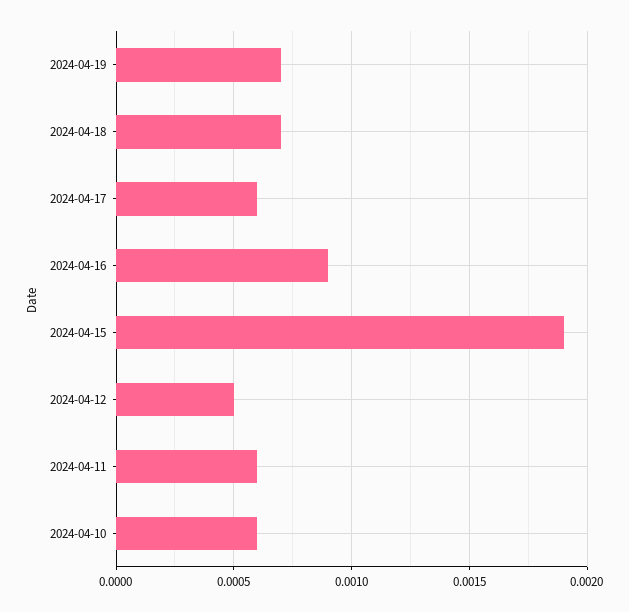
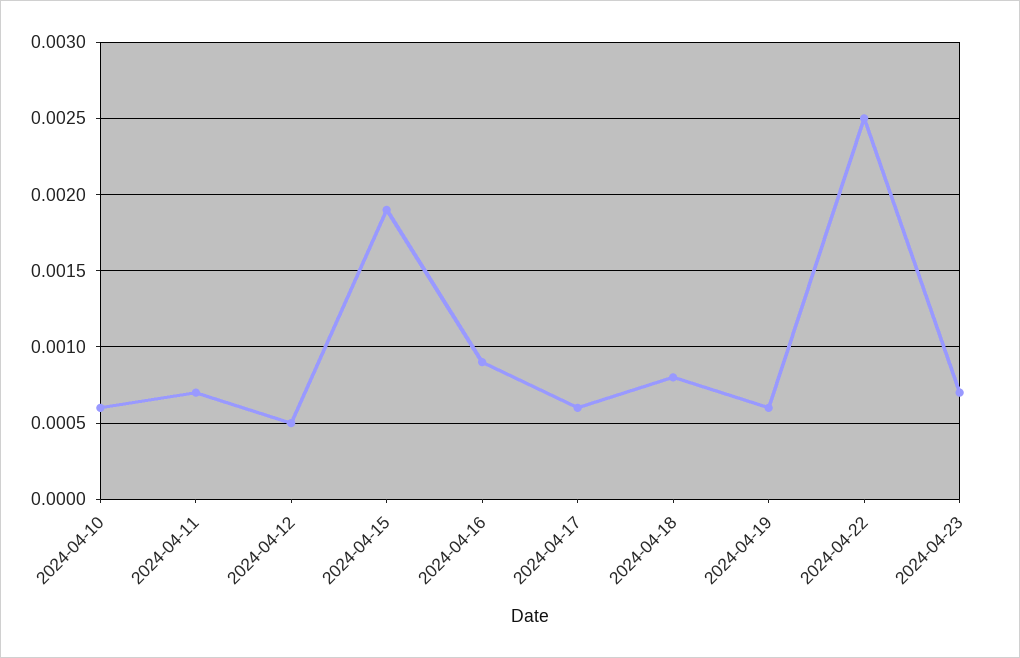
2024-04-19: 0.0007 -> 0.0006
2024-04-18: 0.0007 -> 0.0008
2024-04-11: 0.0006 -> 0.0007
2024-04-22: none -> 0.0025
2024-04-23: none -> 0.0007

